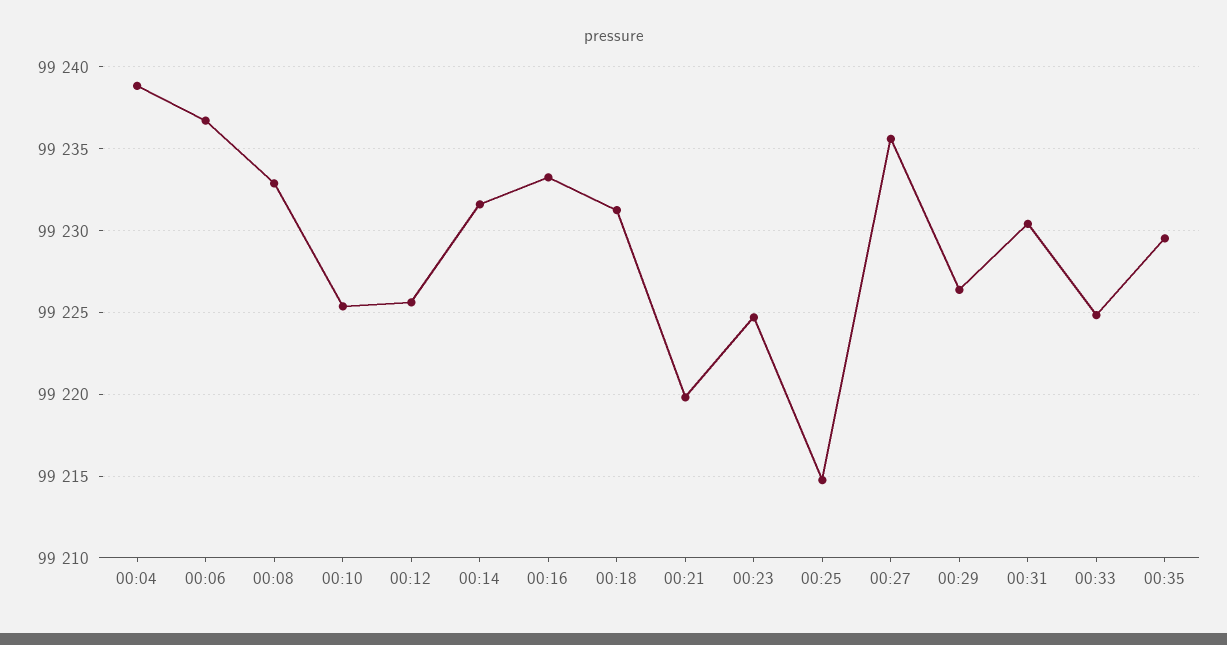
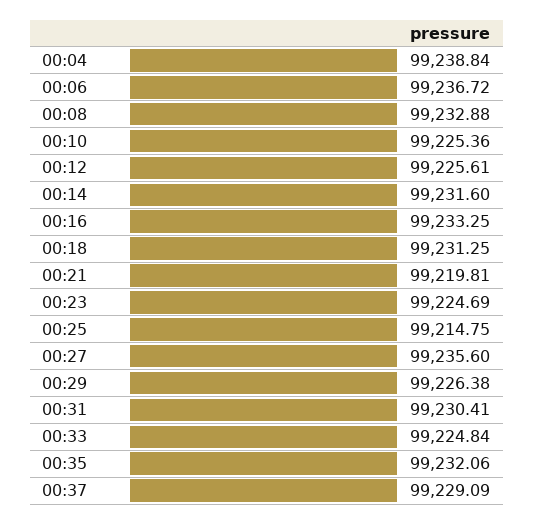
00:35: 99229.5 -> 99232.06
00:37: none -> 99229.09

